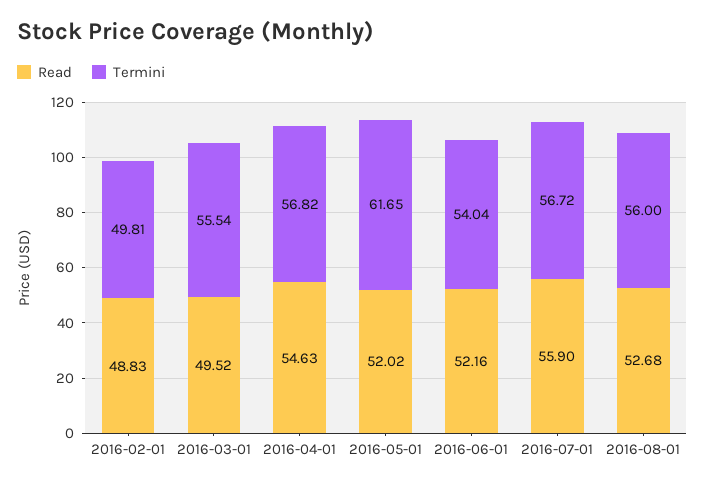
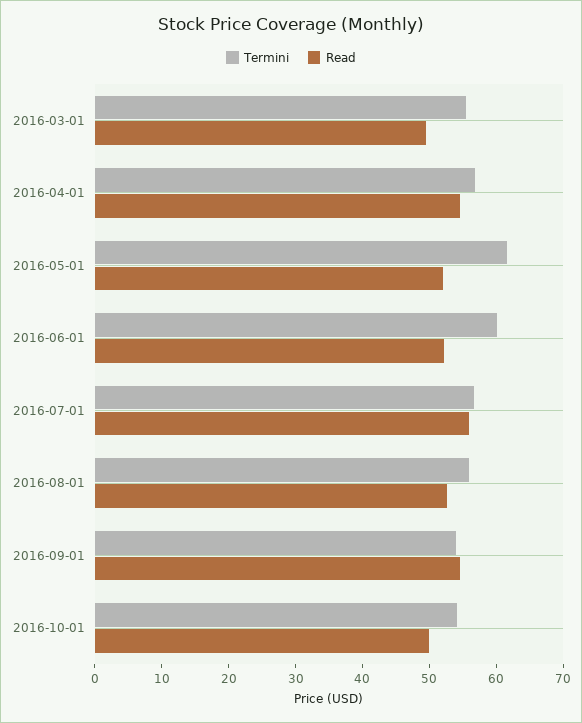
Read, 2016-02-01: 48.83 -> none
Termini, 2016-02-01: 49.81 -> none
Termini, 2016-06-01: 54.04 -> 60
Termini, 2016-09-01: none -> 54
Read, 2016-09-01: none -> 54
Termini, 2016-10-01: none -> 54
Read, 2016-10-01: none -> 50

